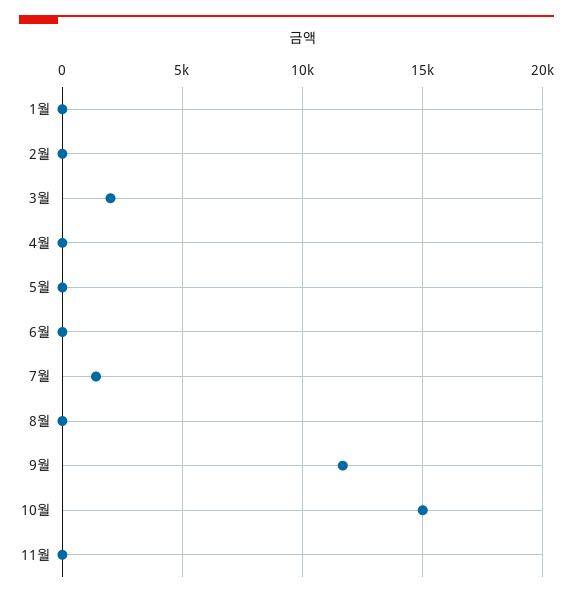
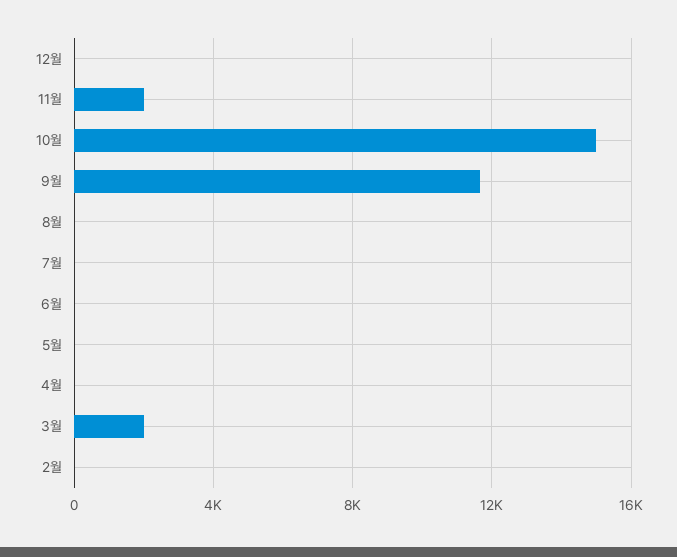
1월: 0 -> none
7월: 1500 -> 0
11월: 0 -> 2000
12월: none -> 0

